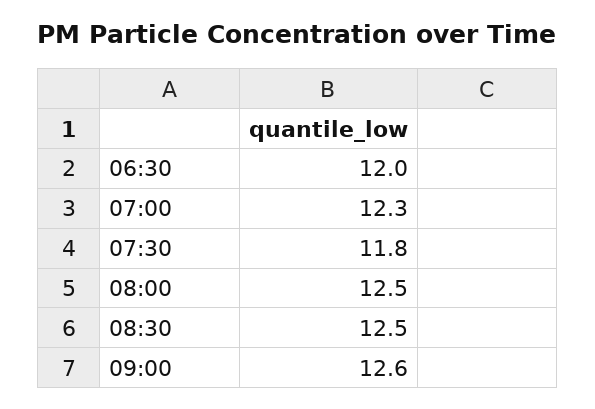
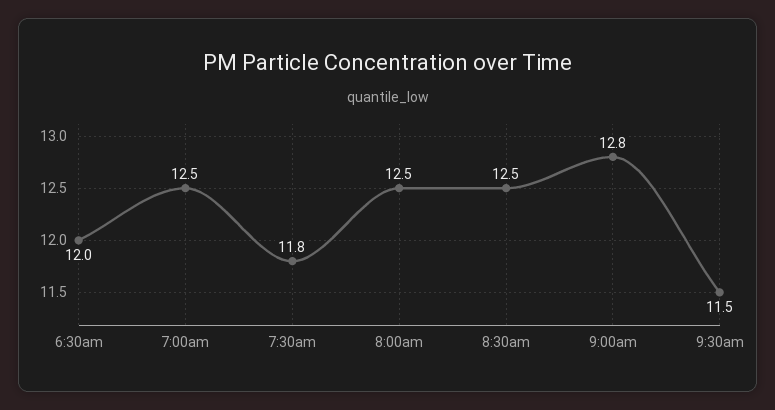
07:00: 12.3 -> 12.5
09:00: 12.6 -> 12.8
9:30am: none -> 11.5

